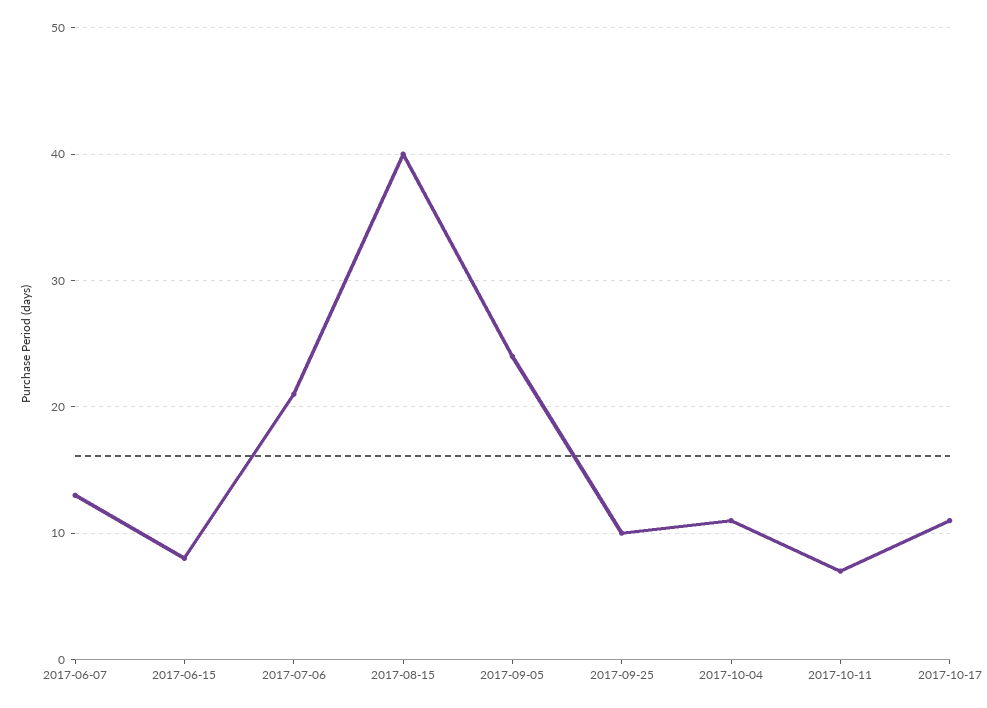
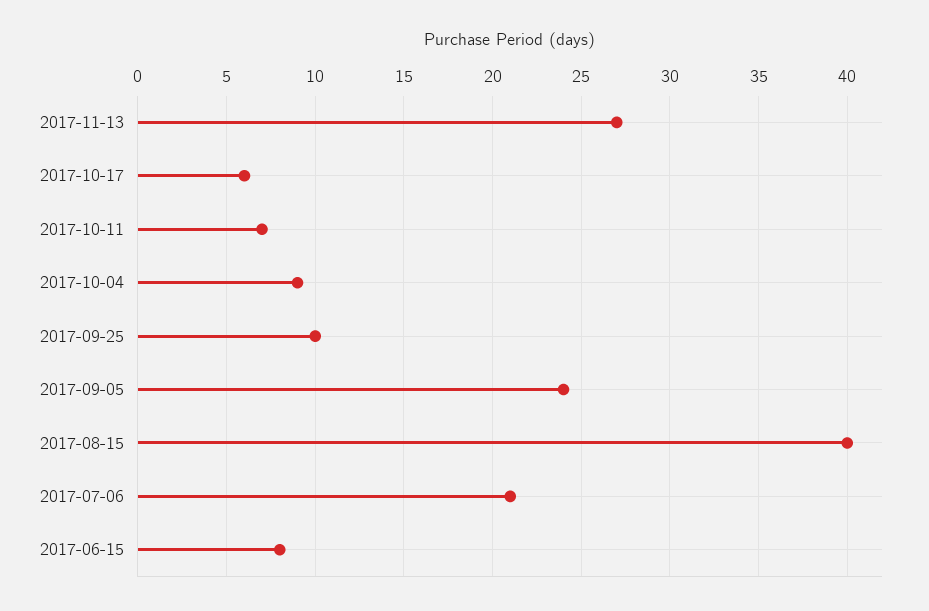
2017-06-07: 13 -> none
2017-10-04: 11 -> 9
2017-10-17: 11 -> 6
2017-11-13: none -> 27

